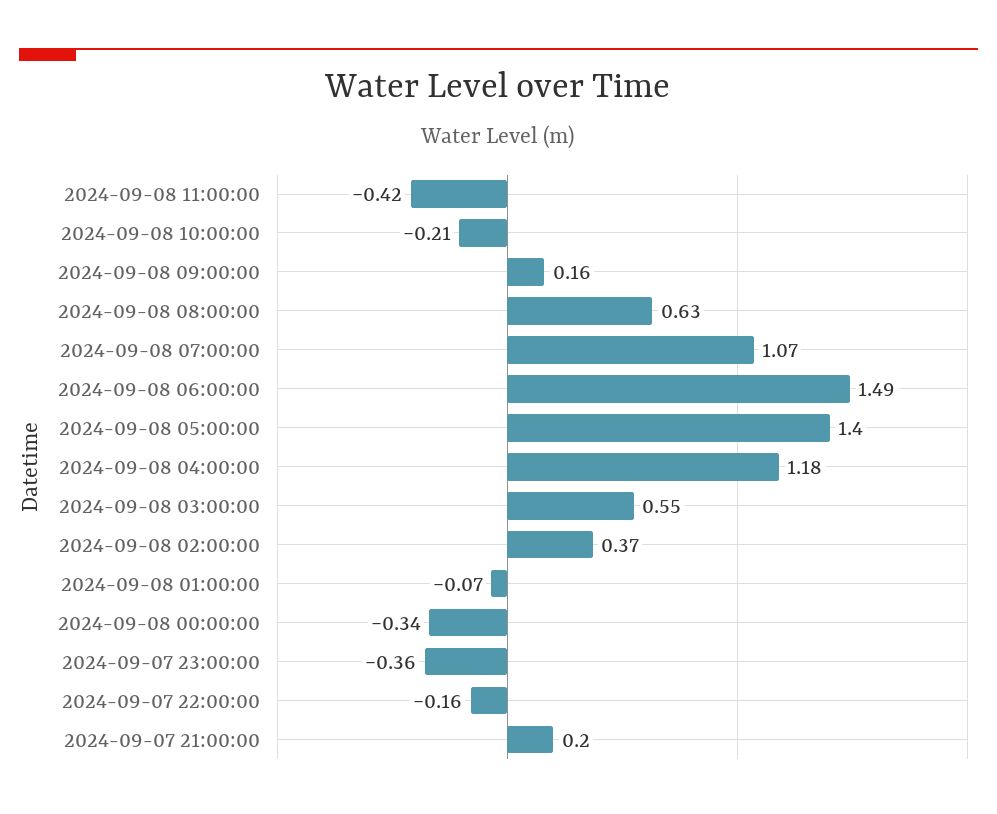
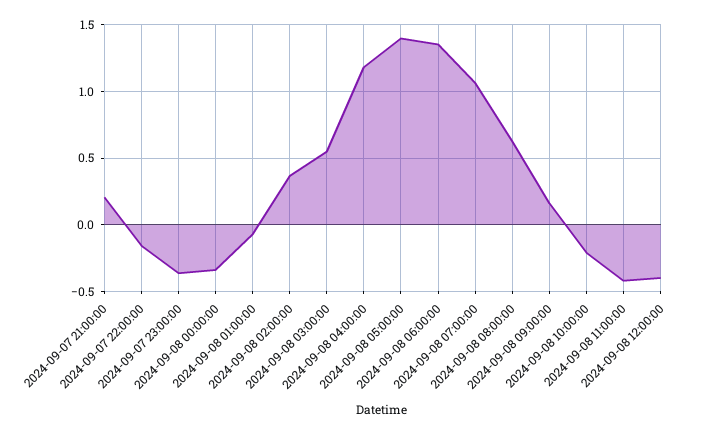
2024-09-08 06:00:00: 1.49 -> 1.35
2024-09-08 12:00:00: none -> -0.4

